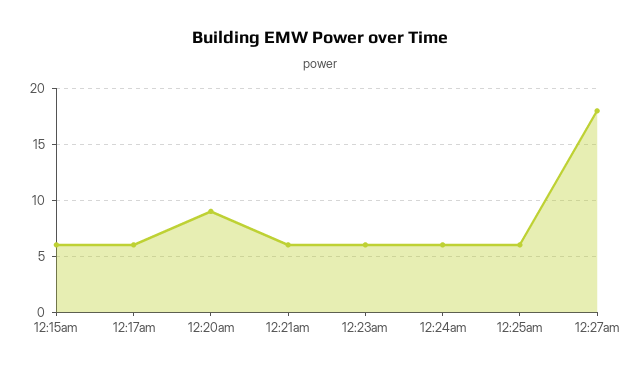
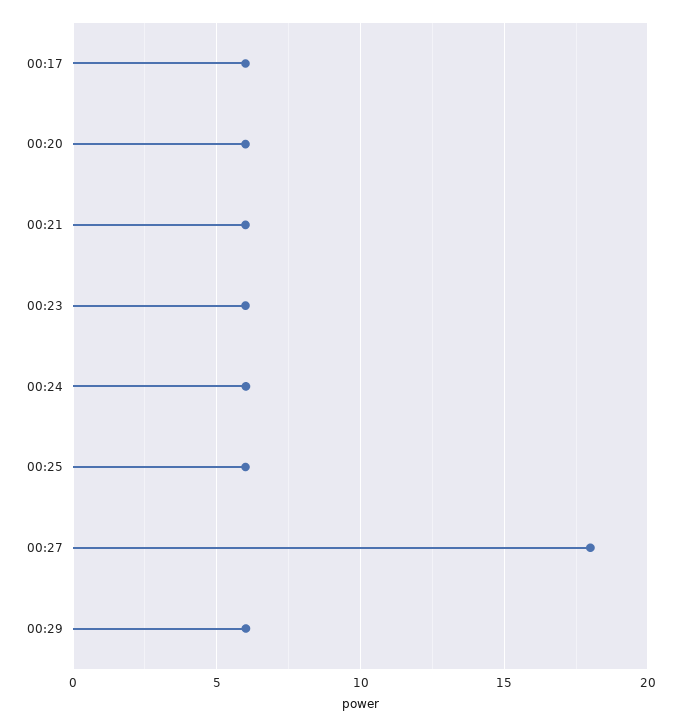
12:15am: 6 -> none
12:20am: 9 -> 6
00:29: none -> 6

